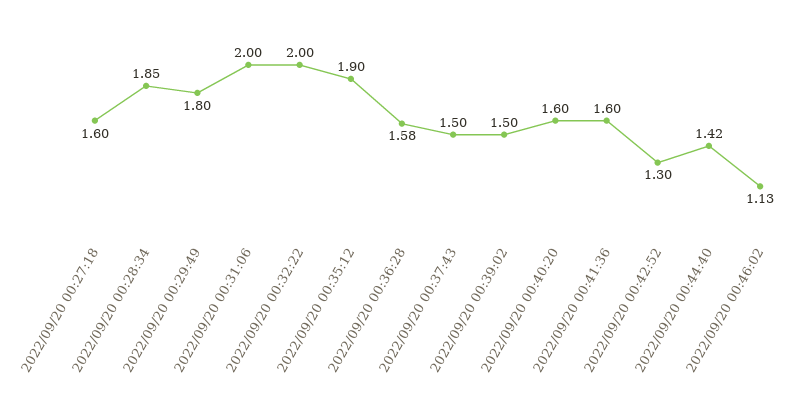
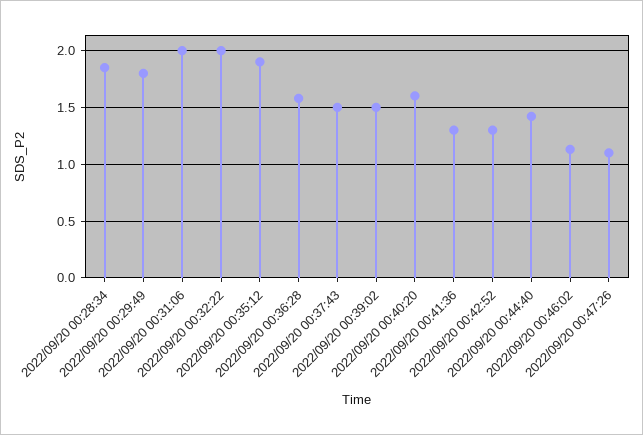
2022/09/20 00:27:18: 1.6 -> none
2022/09/20 00:41:36: 1.6 -> 1.3
2022/09/20 00:47:26: none -> 1.1

